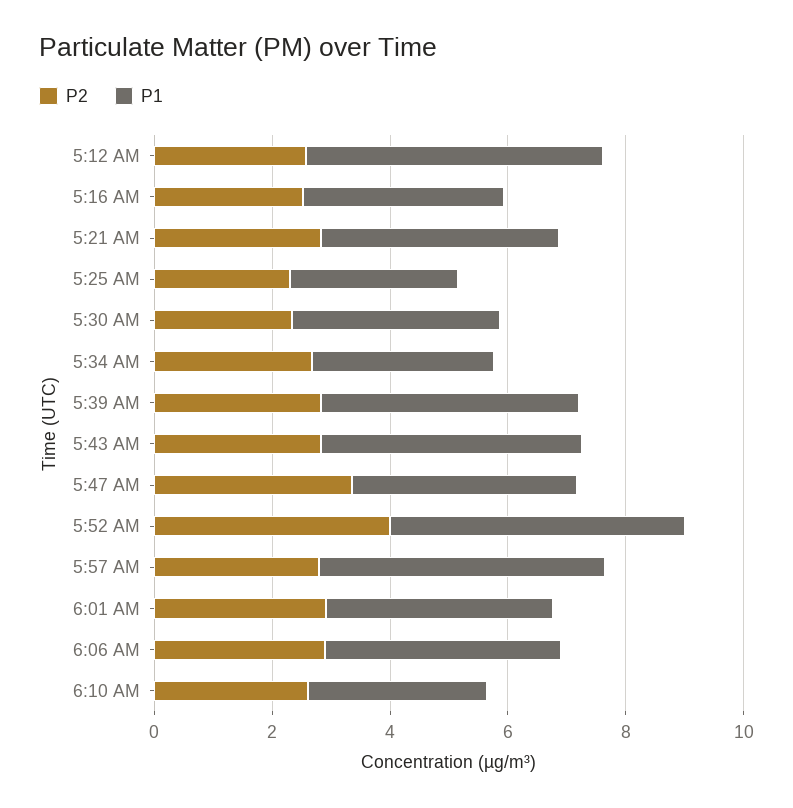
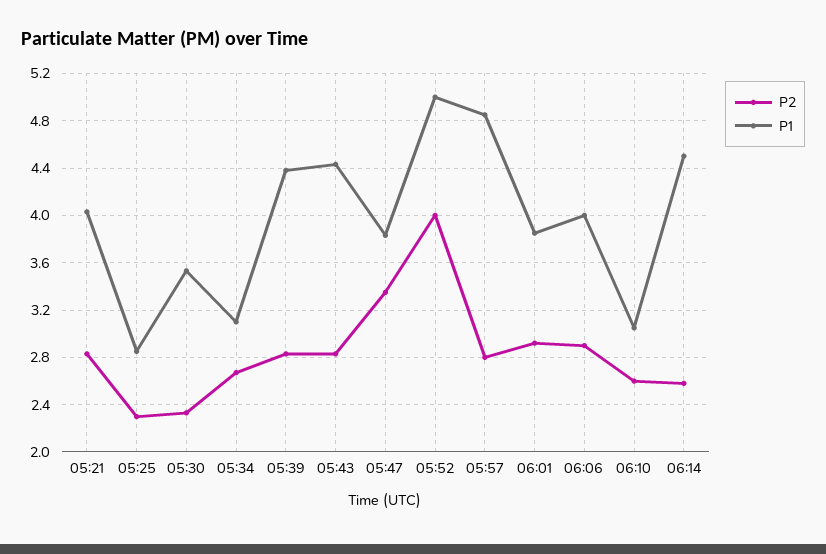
P2, 5:12 AM: 2.5 -> none
P1, 5:12 AM: 5 -> none
P2, 5:16 AM: 2.5 -> none
P1, 5:16 AM: 3.5 -> none
P2, 06:14: none -> 2.6
P1, 06:14: none -> 4.5

